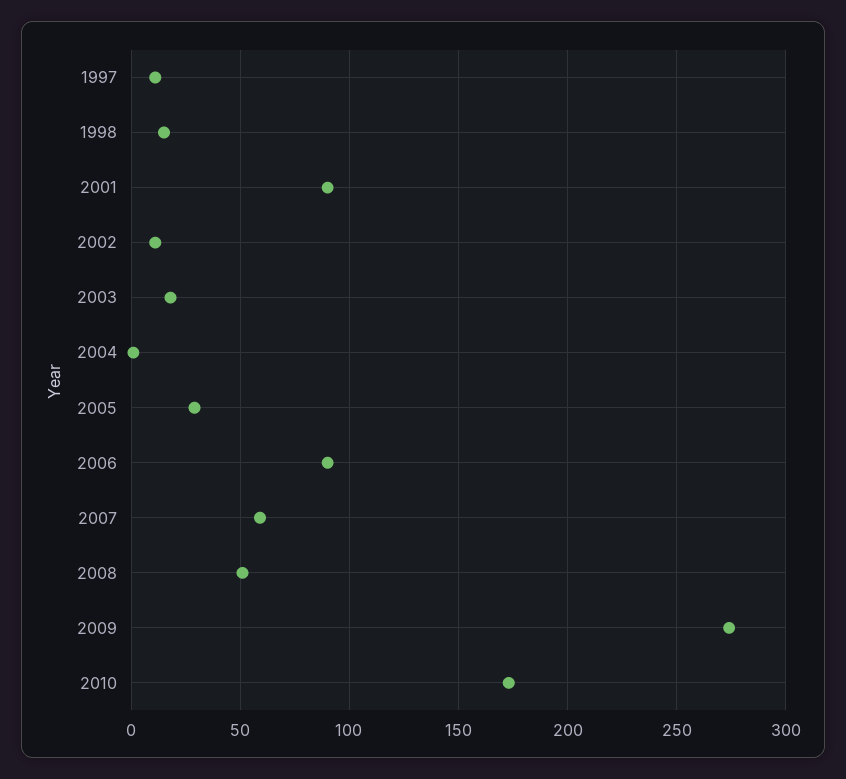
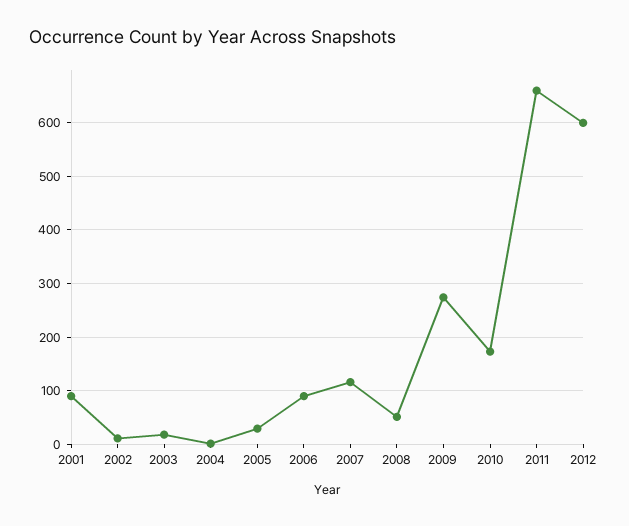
1997: 10 -> none
1998: 15 -> none
2007: 60 -> 120
2011: none -> 660
2012: none -> 600

